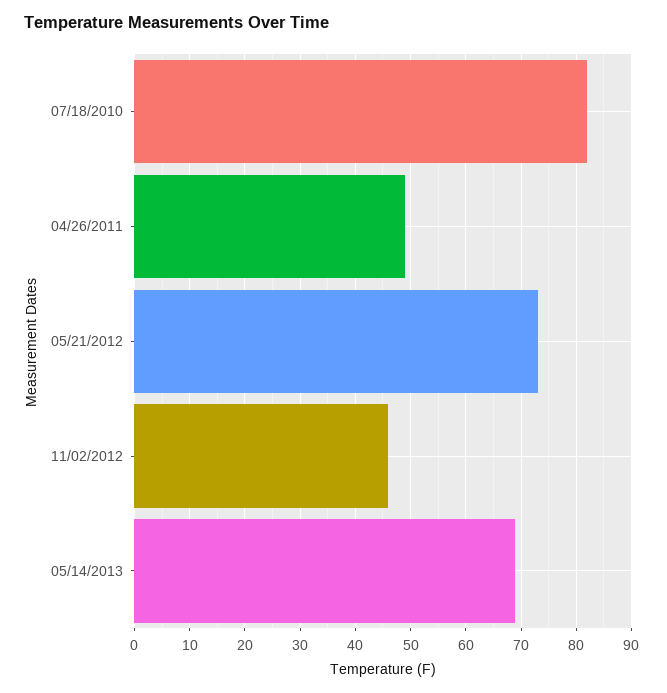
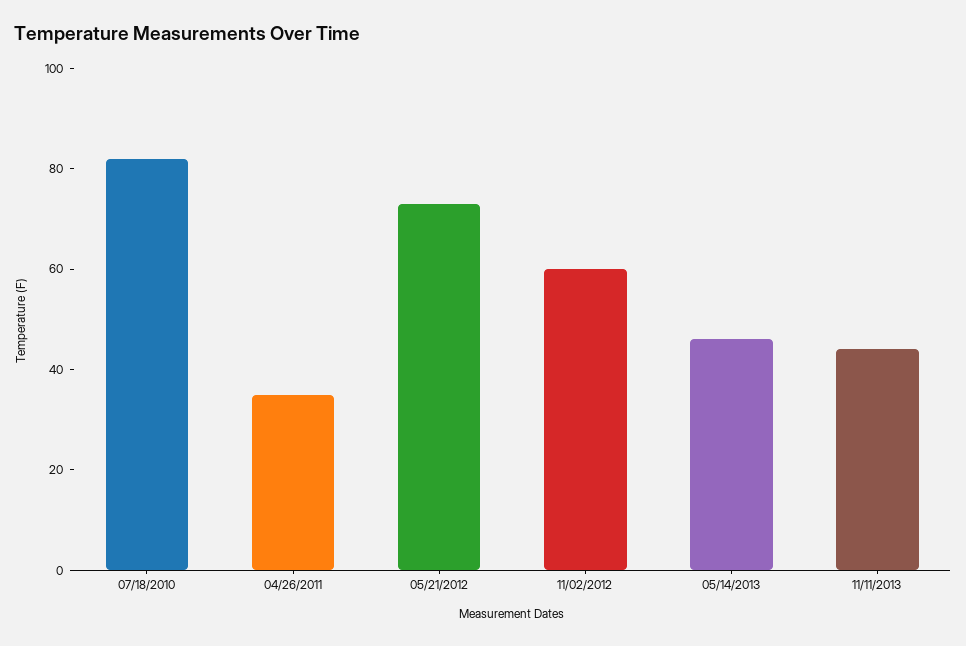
04/26/2011: 50 -> 35
11/02/2012: 45 -> 60
05/14/2013: 70 -> 45
11/11/2013: none -> 45

